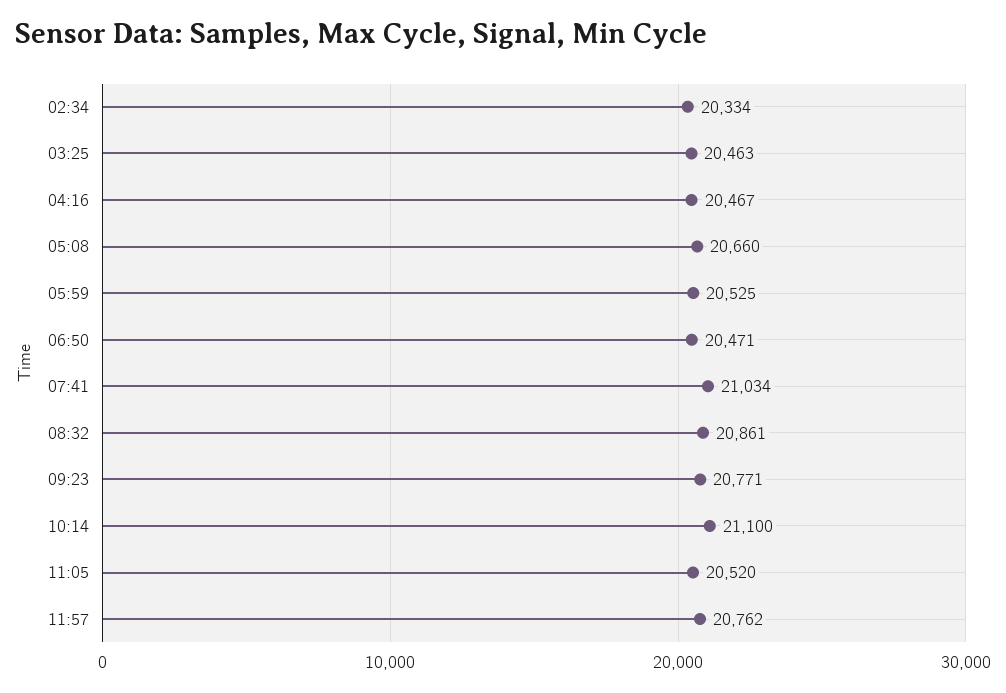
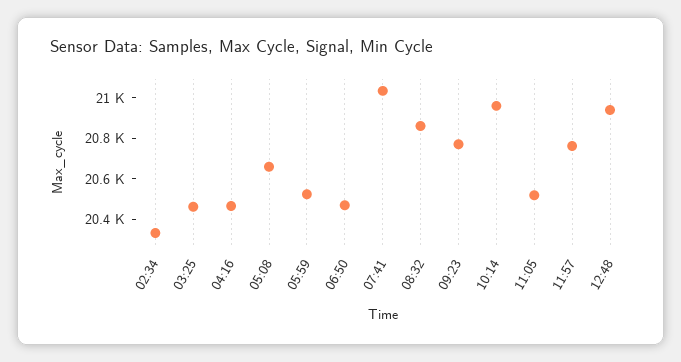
10:14: 21100 -> 20950
12:48: none -> 20950

